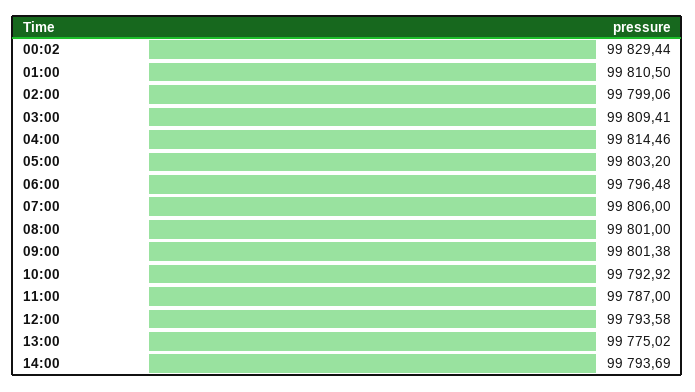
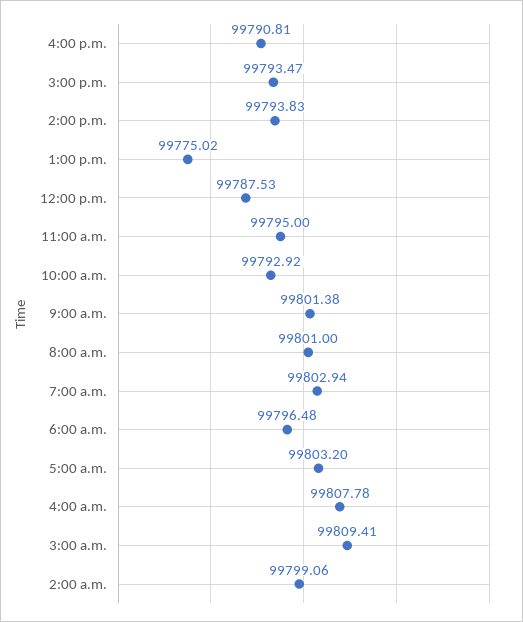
00:02: 99829.44 -> none
01:00: 99810.5 -> none
04:00: 99814.46 -> 99807.78
07:00: 99806 -> 99802.94
11:00: 99787 -> 99795
12:00: 99793.58 -> 99787.53
14:00: 99793.69 -> 99793.83
4:00 p.m.: none -> 99790.81
3:00 p.m.: none -> 99793.47

